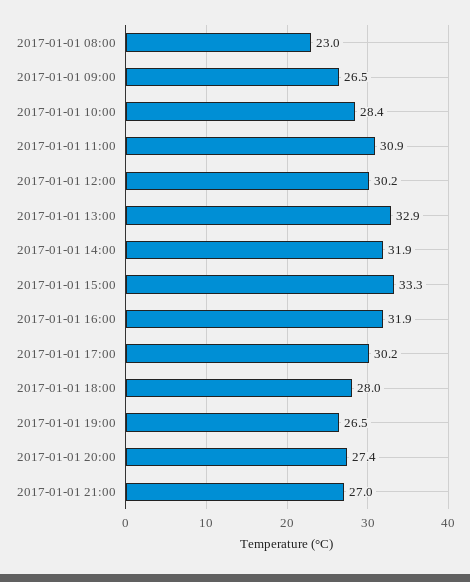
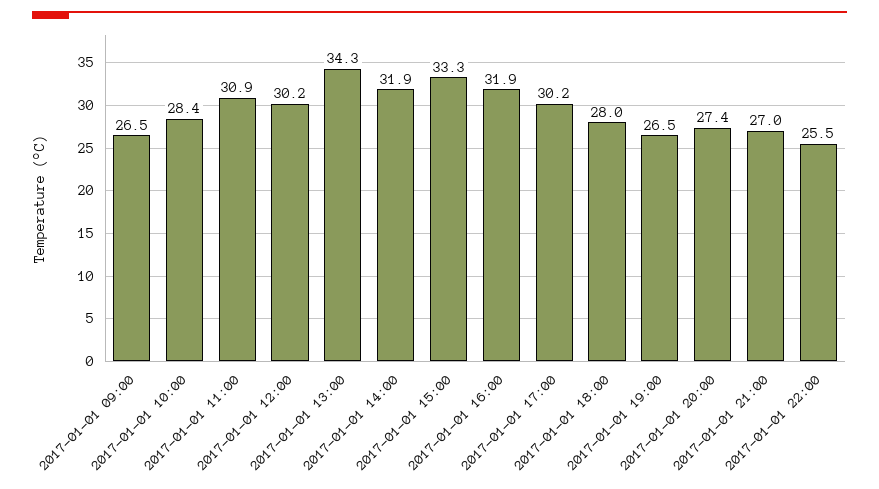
2017-01-01 08:00: 23 -> none
2017-01-01 13:00: 32.9 -> 34.3
2017-01-01 22:00: none -> 25.5

